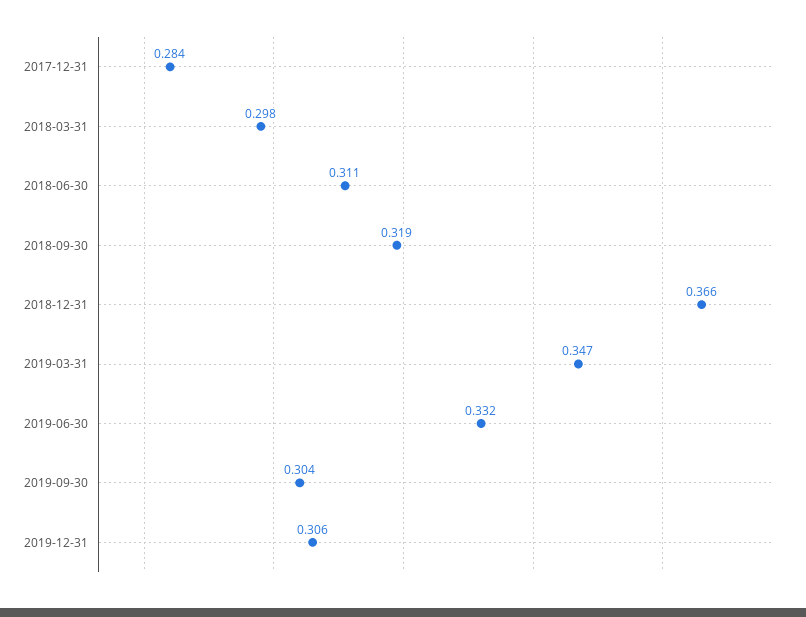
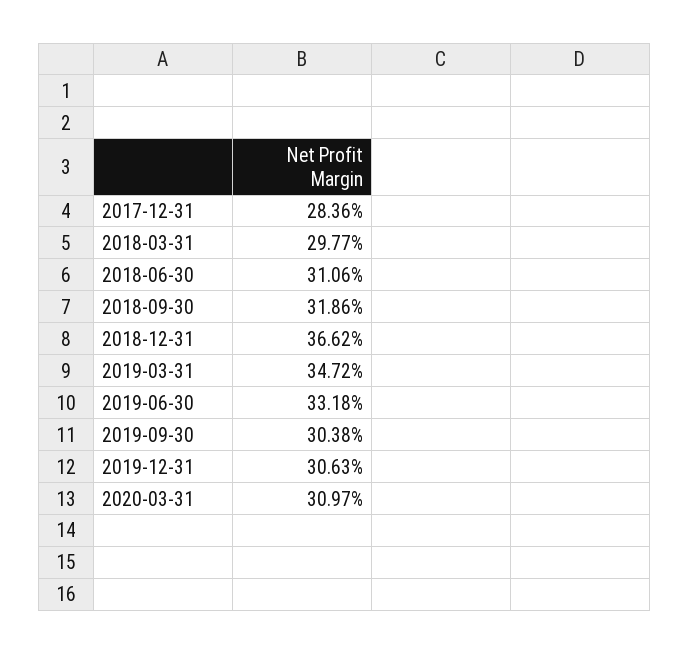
2020-03-31: none -> 0.3097

